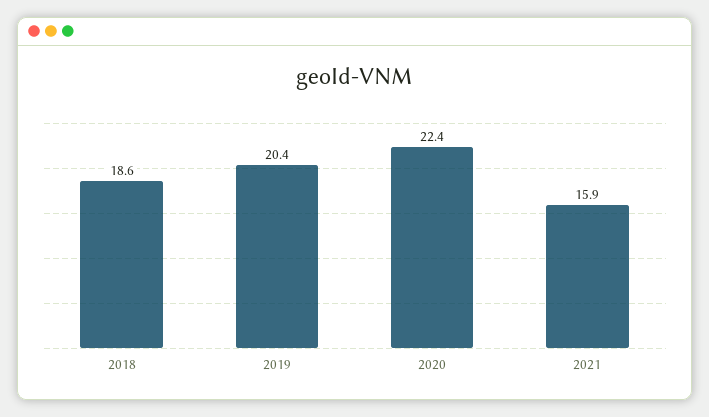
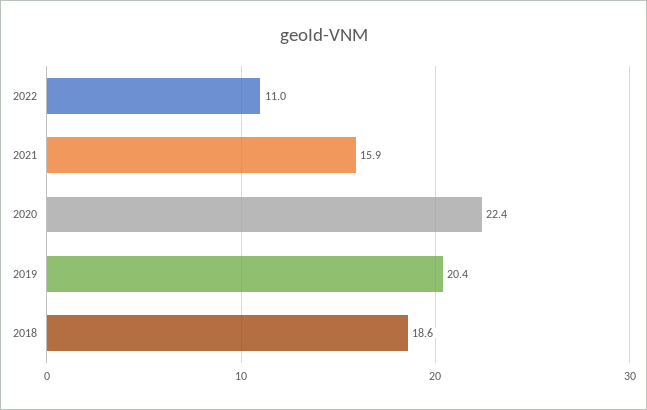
2022: none -> 11

